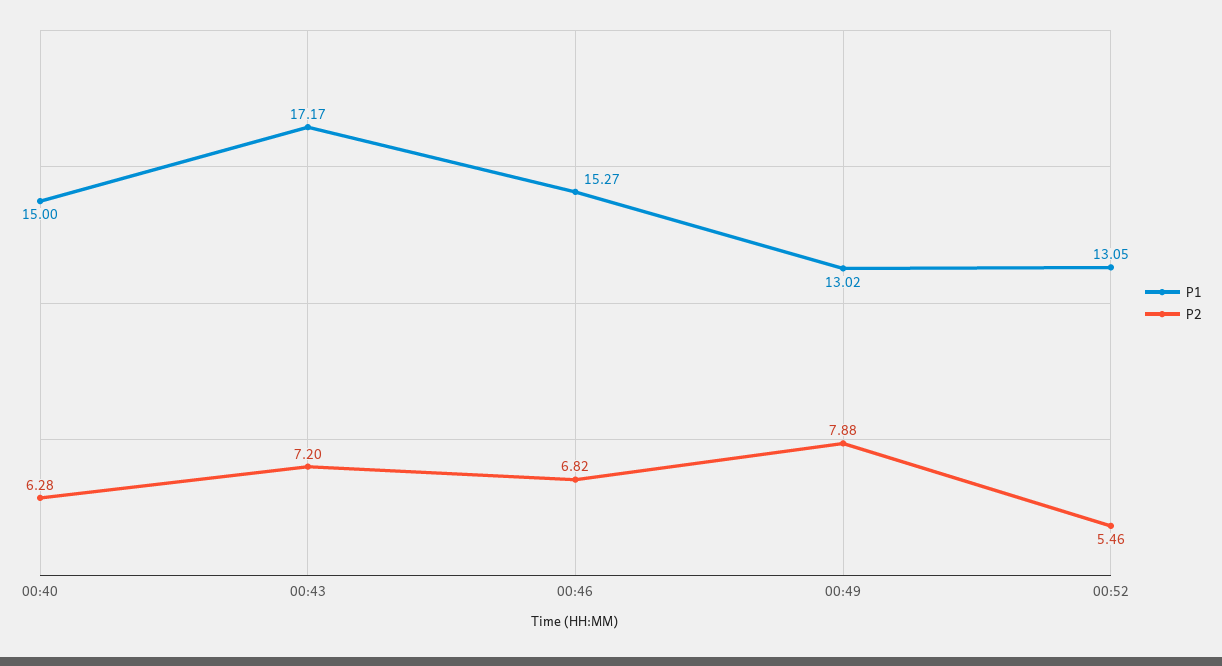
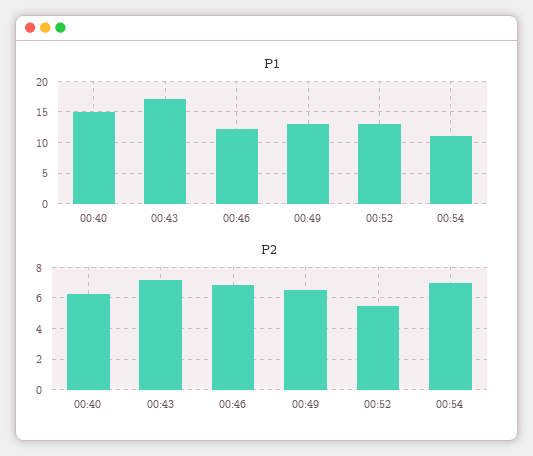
P1, 00:46: 15.27 -> 12
P2, 00:49: 7.88 -> 6.5
P1, 00:54: none -> 11
P2, 00:54: none -> 7

